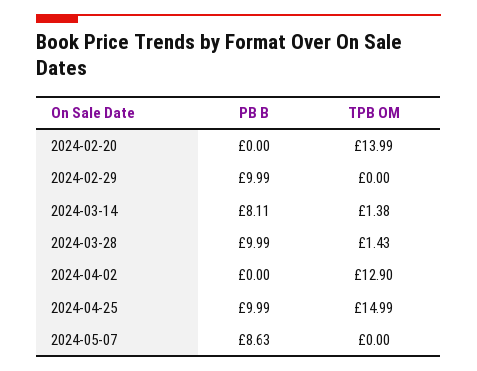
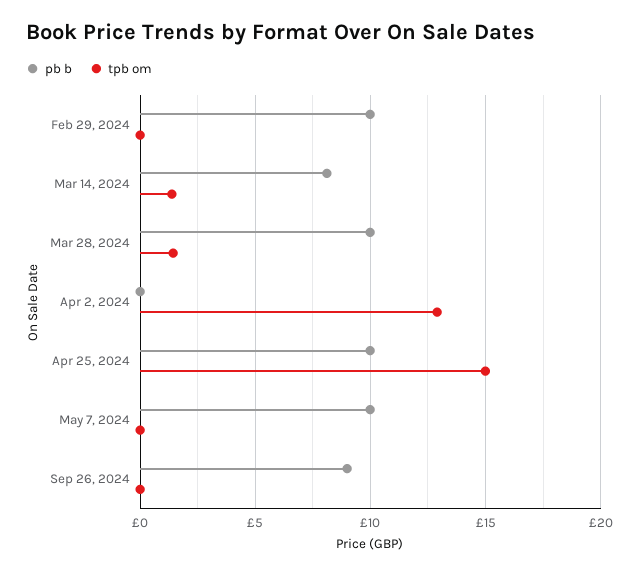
PB B, 2024-02-20: 0 -> none
TPB OM, 2024-02-20: 13.99 -> none
PB B, 2024-05-07: 8.63 -> 10
PB B, Sep 26, 2024: none -> 9
TPB OM, Sep 26, 2024: none -> 0

